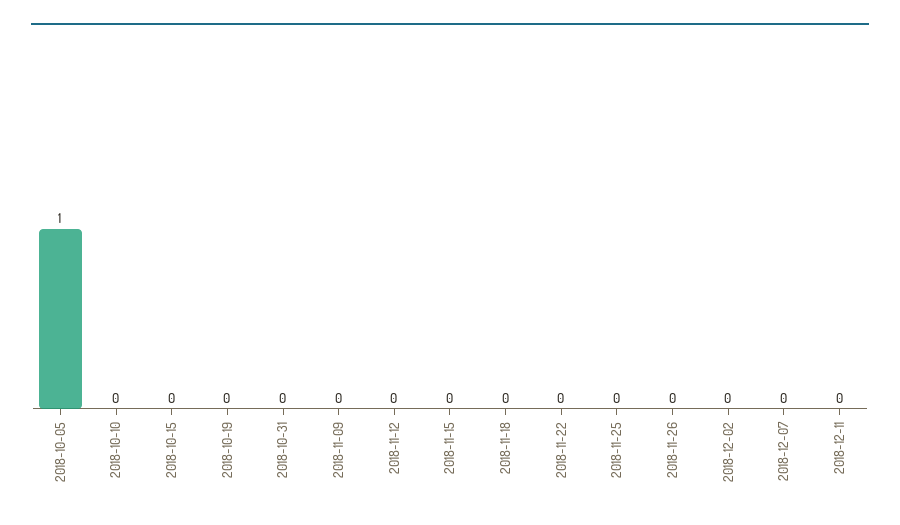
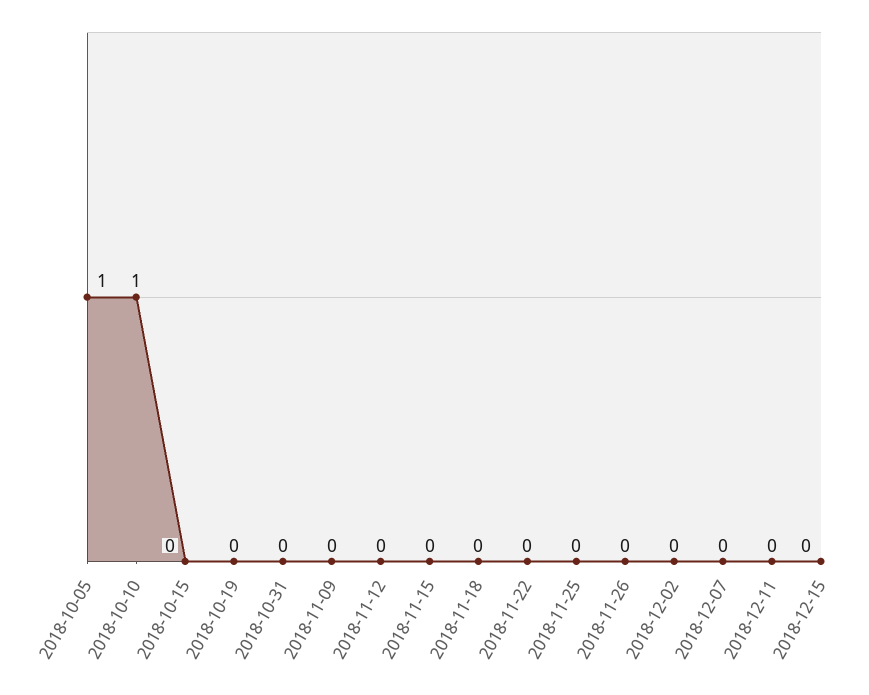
2018-10-10: 0 -> 1
2018-12-15: none -> 0

